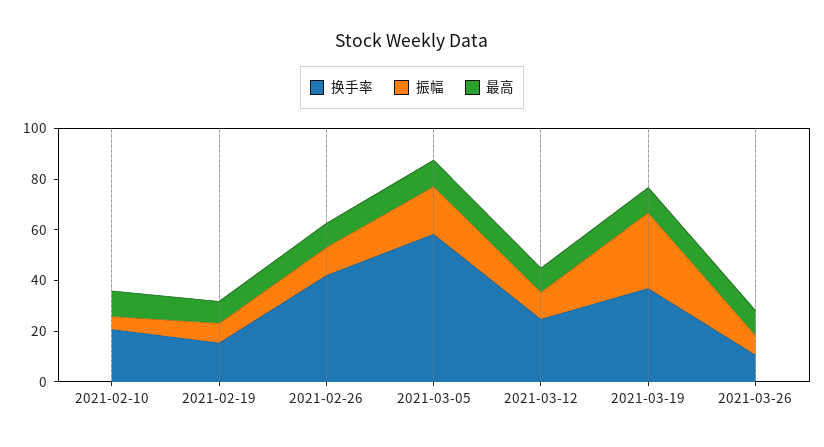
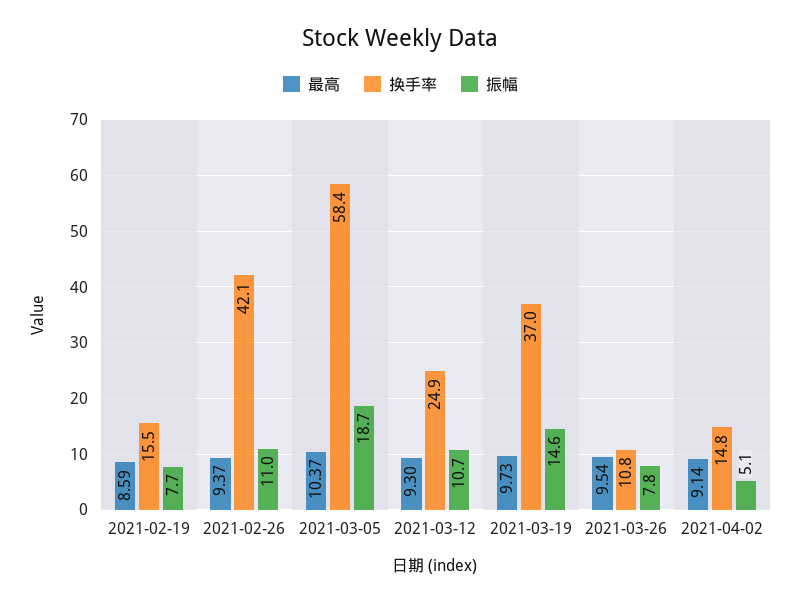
换手率, 2021-02-10: 20 -> none
振幅, 2021-02-10: 5 -> none
最高, 2021-02-10: 10 -> none
振幅, 2021-03-19: 30 -> 14.6
最高, 2021-04-02: none -> 9.14
换手率, 2021-04-02: none -> 14.8
振幅, 2021-04-02: none -> 5.1

